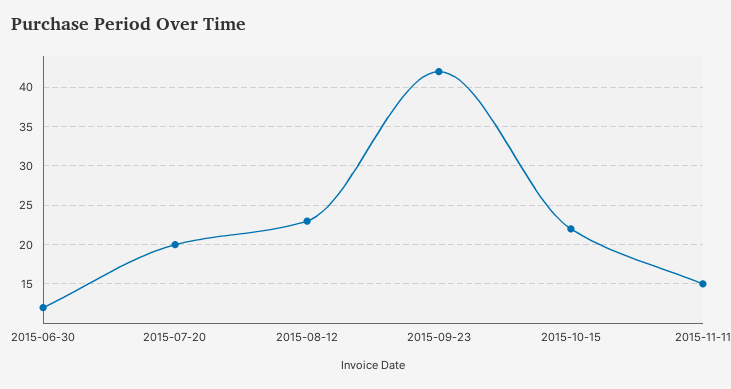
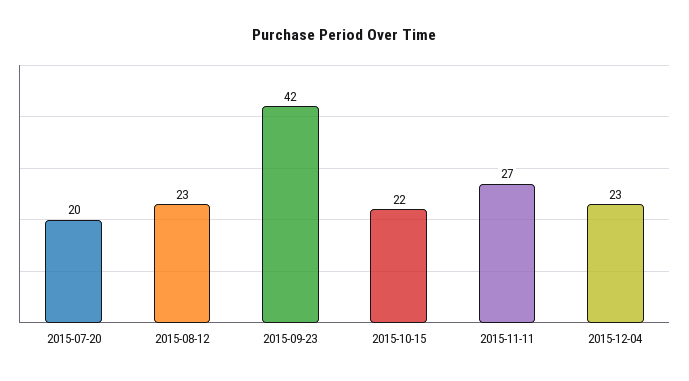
2015-06-30: 12 -> none
2015-11-11: 15 -> 27
2015-12-04: none -> 23

